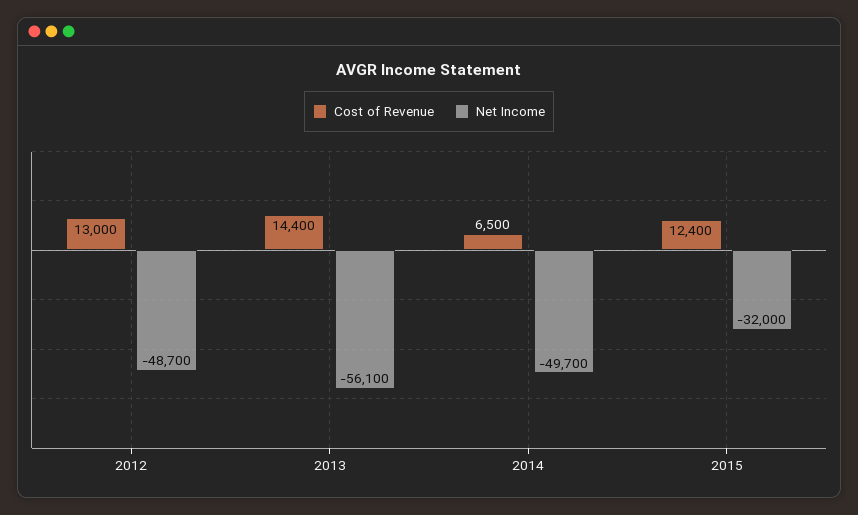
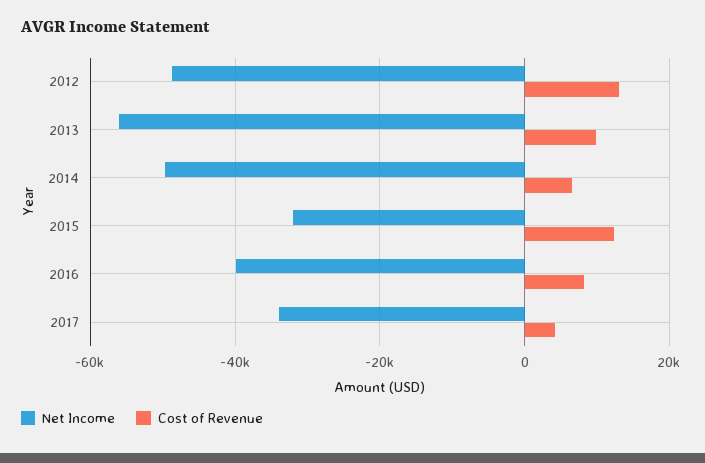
Cost of Revenue, 2013: 14400 -> 10000
Net Income, 2016: none -> -40000
Cost of Revenue, 2016: none -> 8000
Net Income, 2017: none -> -34000
Cost of Revenue, 2017: none -> 4000

